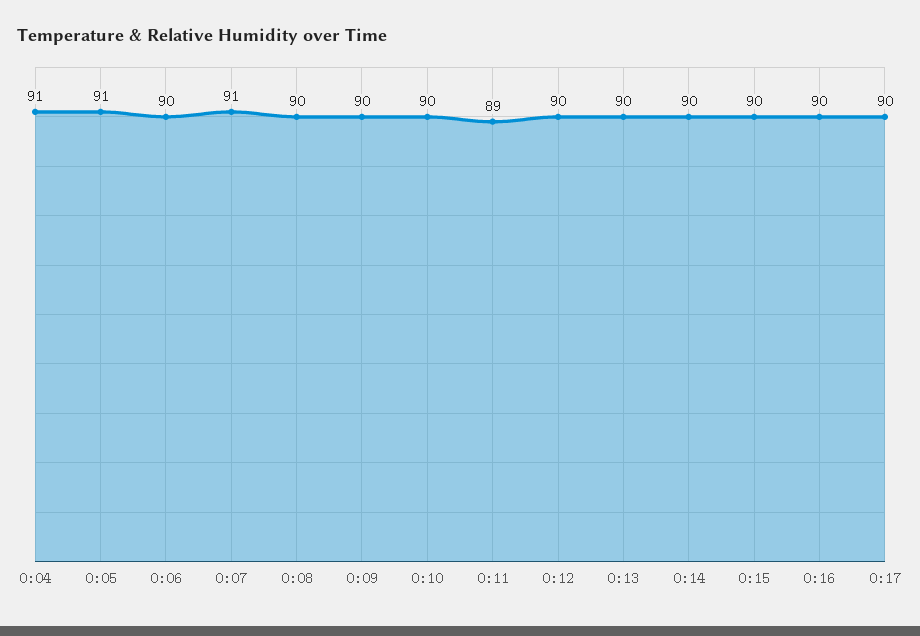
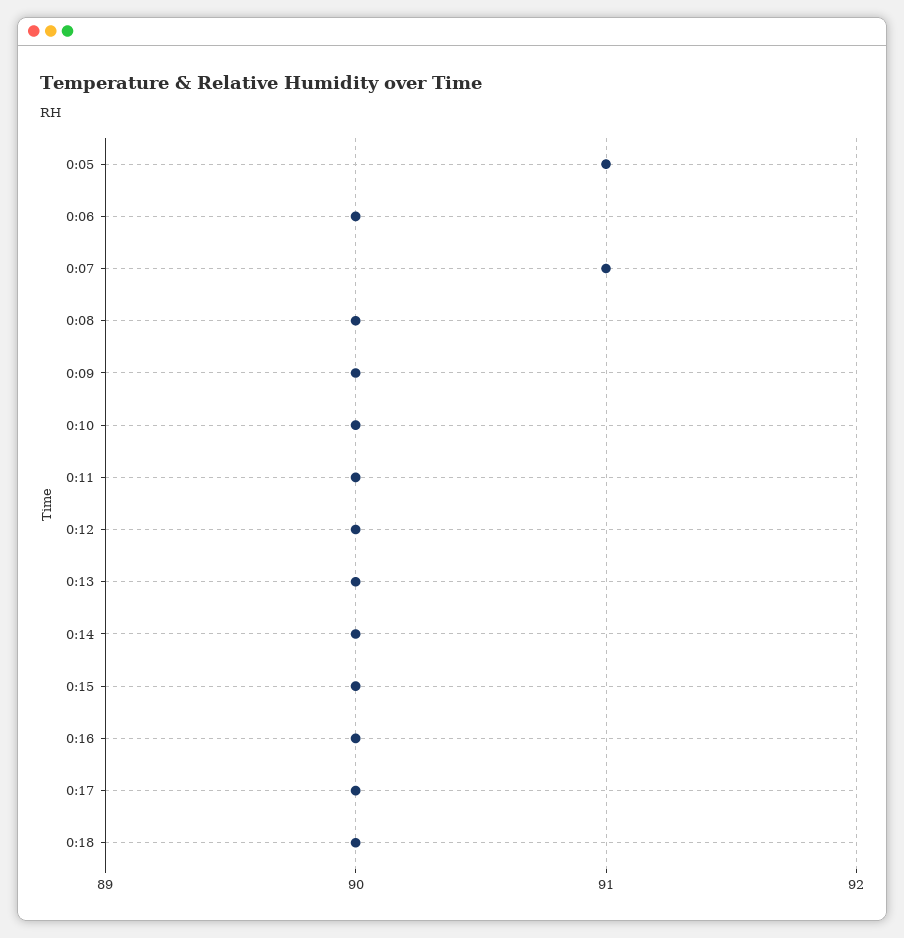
0:04: 91 -> none
0:11: 89 -> 90
0:18: none -> 90

